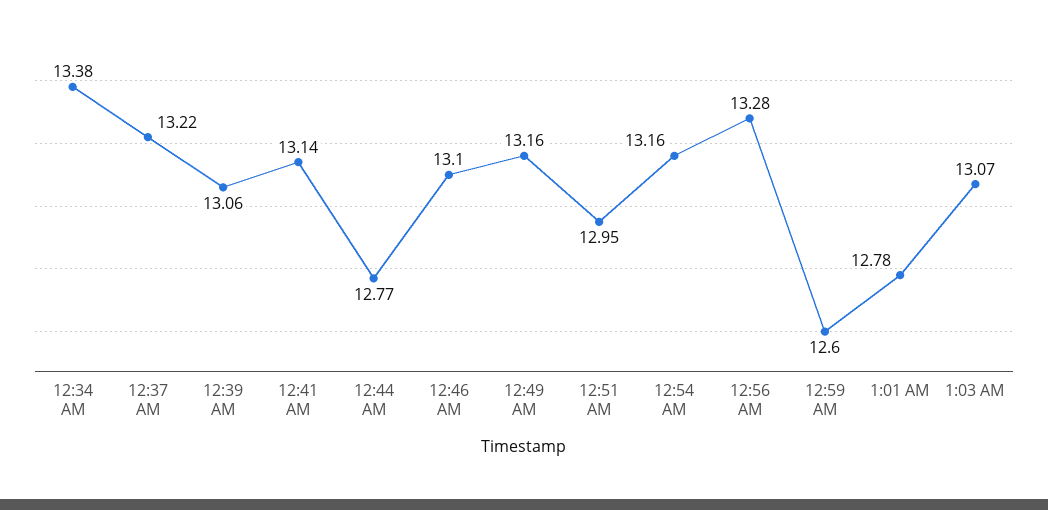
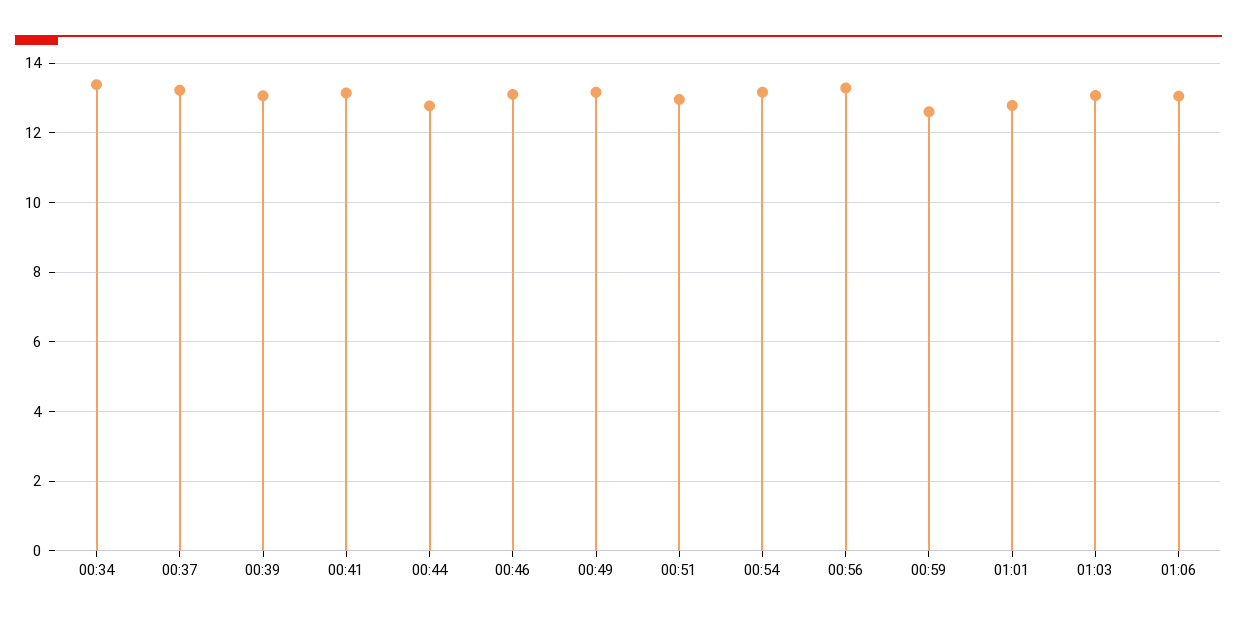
01:06: none -> 13

